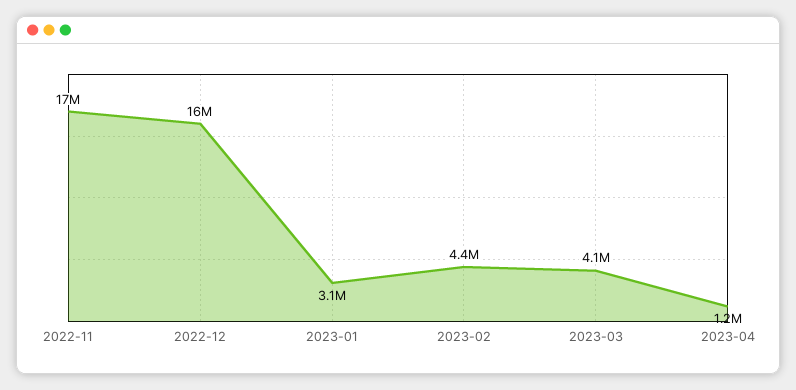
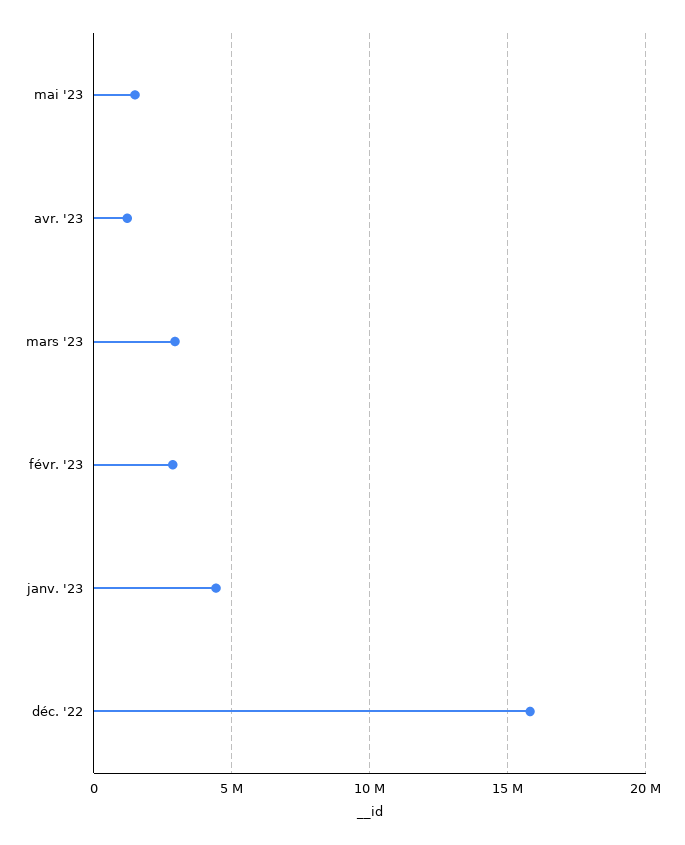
2022-11: 17000000 -> none
2023-01: 3100000 -> 4500000
2023-02: 4400000 -> 3000000
2023-03: 4100000 -> 3000000
mai '23: none -> 1500000

